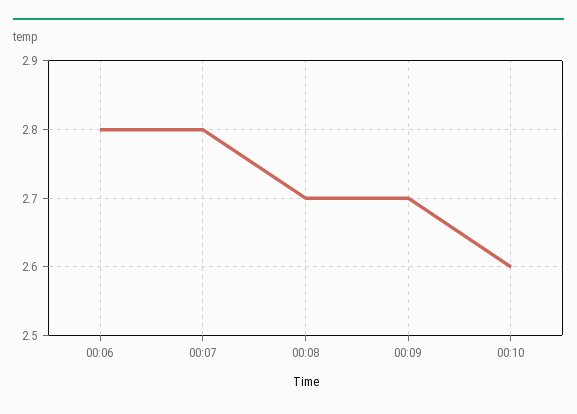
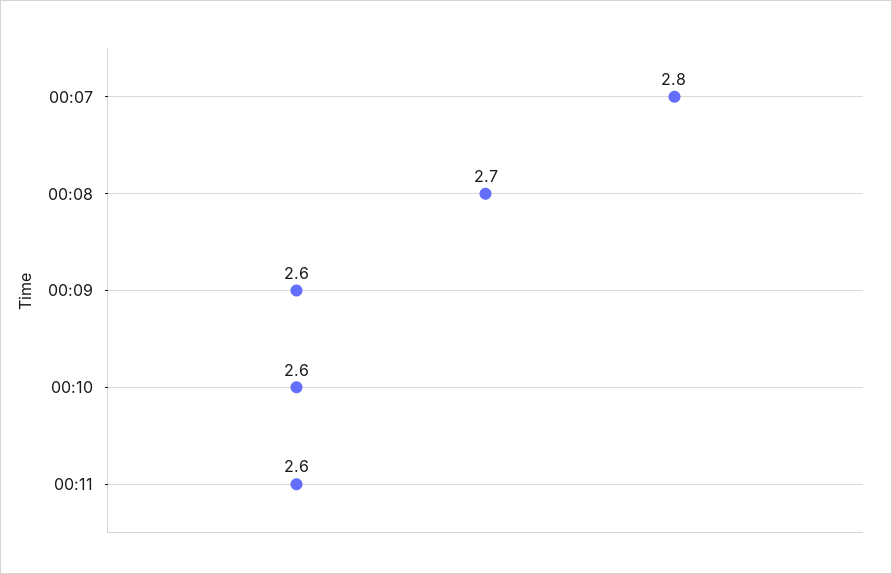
00:06: 2.8 -> none
00:09: 2.7 -> 2.6
00:11: none -> 2.6

